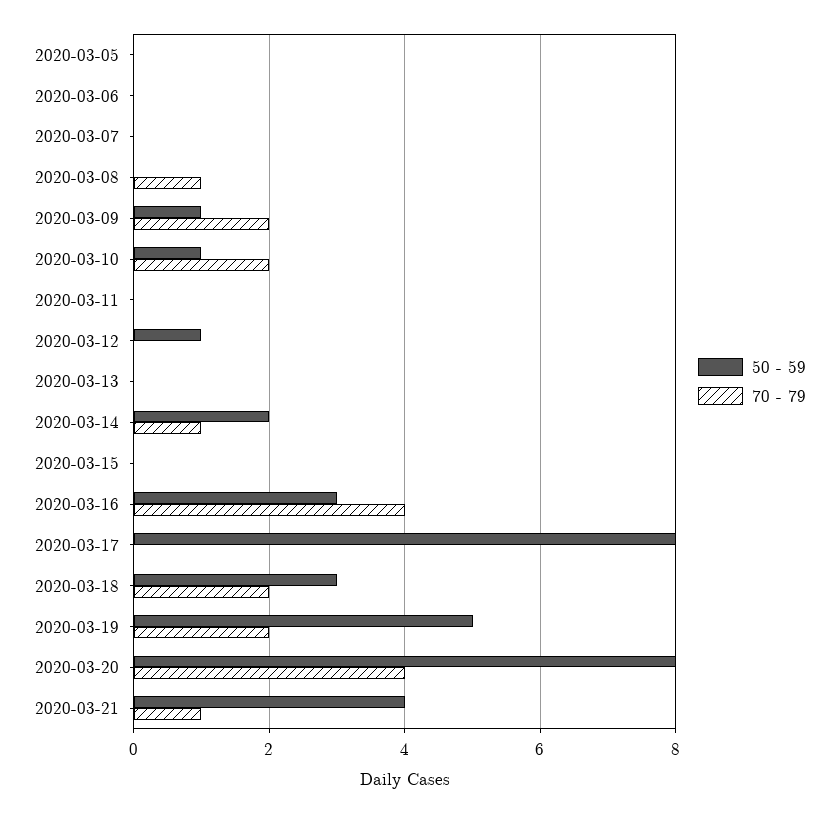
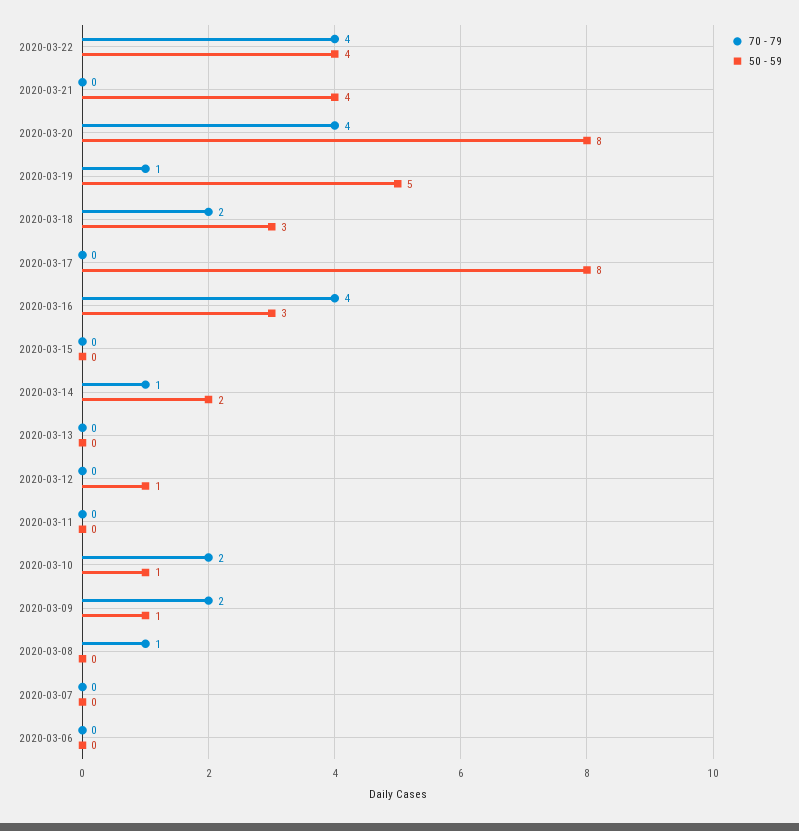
50 - 59, 2020-03-05: 0 -> none
70 - 79, 2020-03-05: 0 -> none
70 - 79, 2020-03-19: 2 -> 1
70 - 79, 2020-03-21: 1 -> 0
70 - 79, 2020-03-22: none -> 4
50 - 59, 2020-03-22: none -> 4

